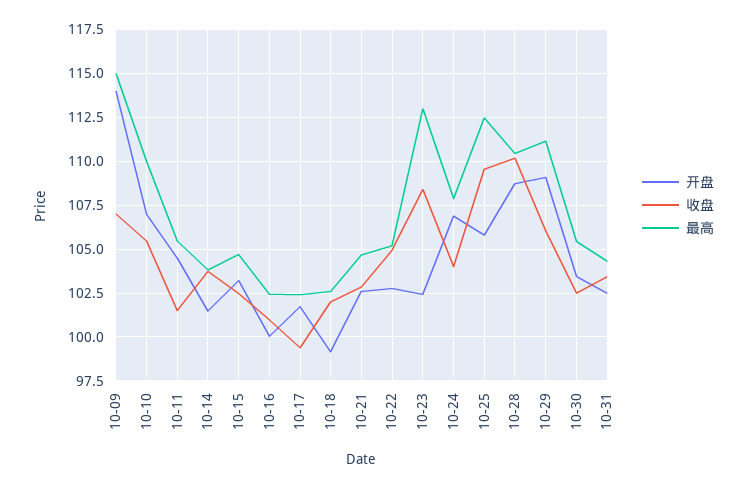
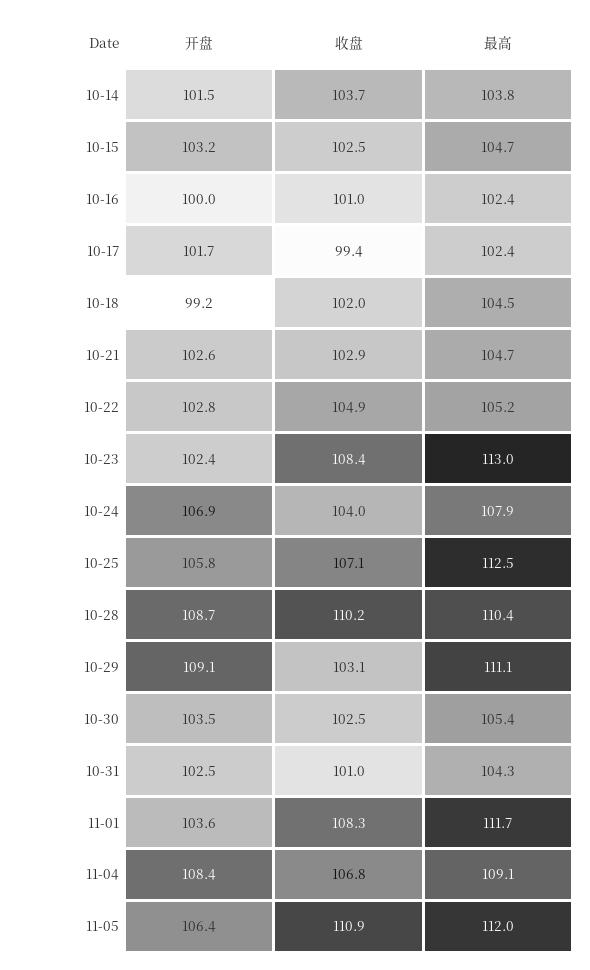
开盘, 10-09: 114 -> none
收盘, 10-09: 107 -> none
最高, 10-09: 115 -> none
开盘, 10-10: 107 -> none
收盘, 10-10: 105.5 -> none
最高, 10-10: 110 -> none
开盘, 10-11: 104.5 -> none
收盘, 10-11: 101.5 -> none
最高, 10-11: 105.5 -> none
最高, 10-18: 102.5 -> 104.5
收盘, 10-25: 109.5 -> 107.1
收盘, 10-29: 106 -> 103.1
收盘, 10-31: 103.5 -> 101
开盘, 11-01: none -> 103.6
收盘, 11-01: none -> 108.3
最高, 11-01: none -> 111.7
开盘, 11-04: none -> 108.4
收盘, 11-04: none -> 106.8
最高, 11-04: none -> 109.1
开盘, 11-05: none -> 106.4
收盘, 11-05: none -> 110.9
最高, 11-05: none -> 112

